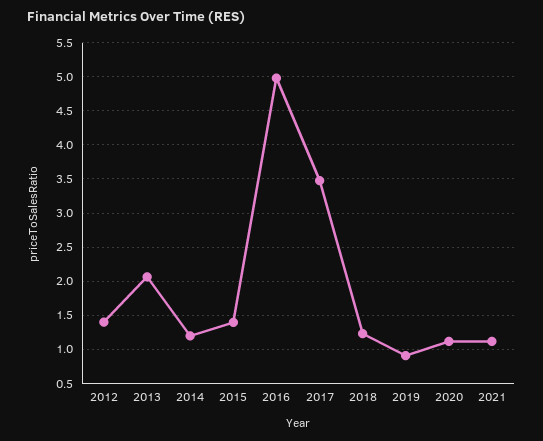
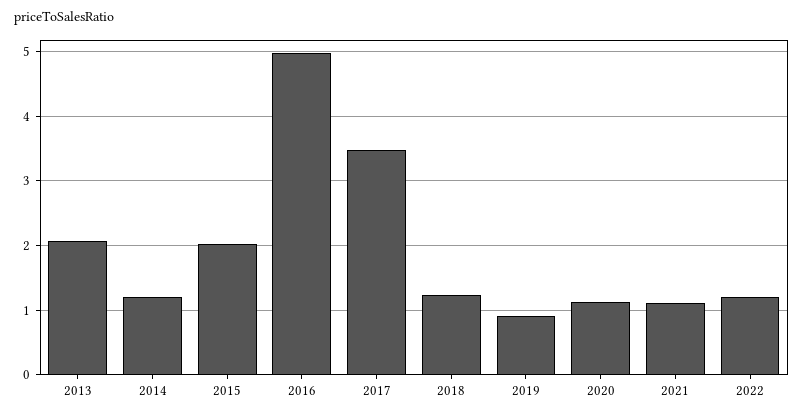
2012: 1.4 -> none
2015: 1.4 -> 2
2022: none -> 1.2

